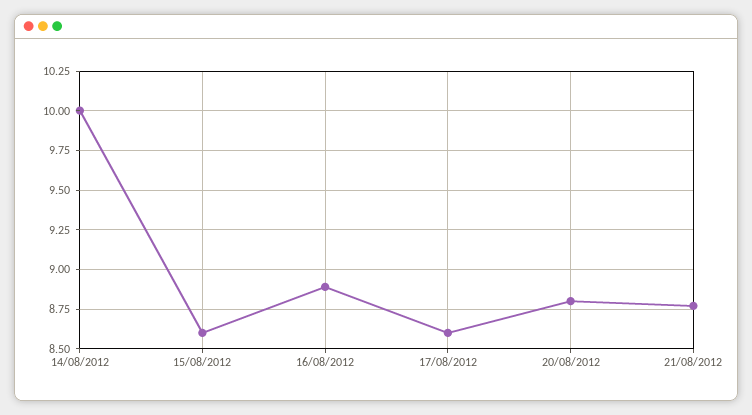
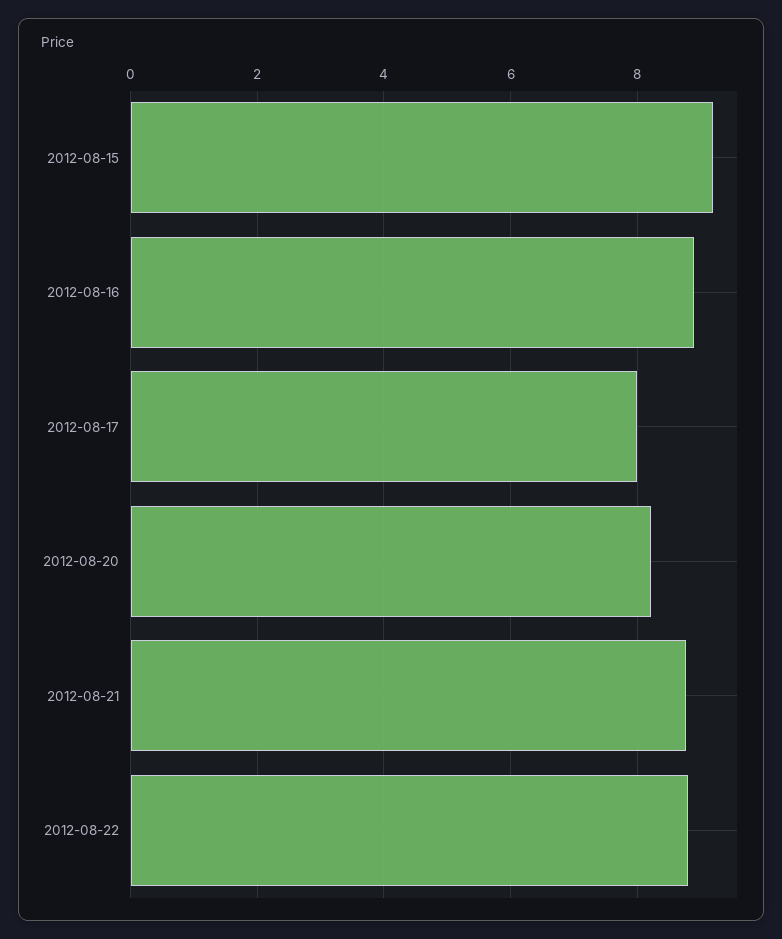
14/08/2012: 10 -> none
15/08/2012: 8.6 -> 9.2
17/08/2012: 8.6 -> 8
20/08/2012: 8.8 -> 8.2
2012-08-22: none -> 8.8

